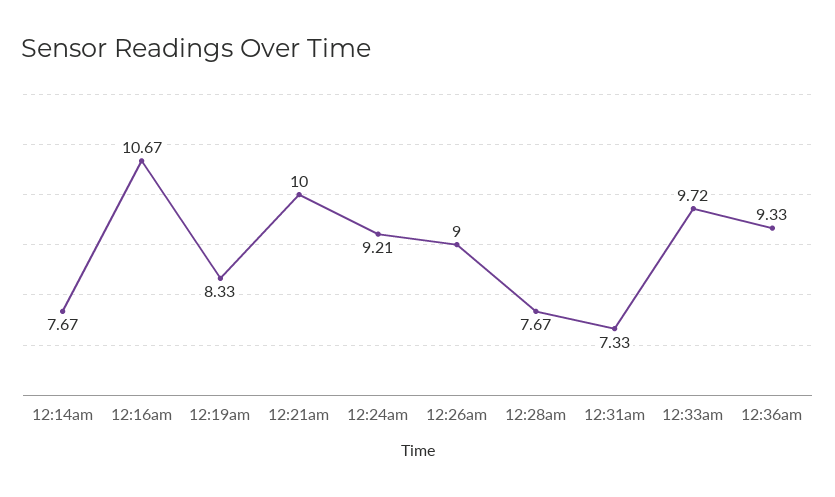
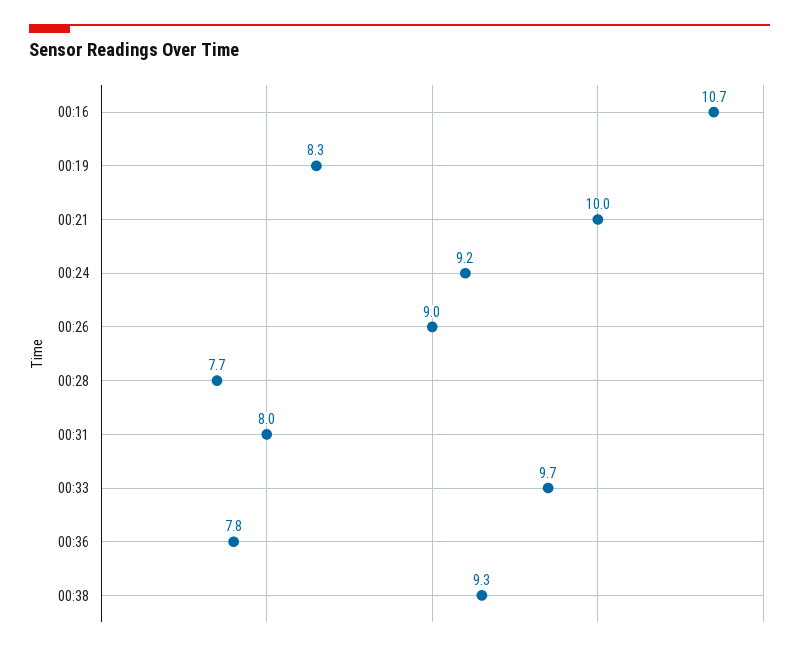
12:14am: 7.67 -> none
12:31am: 7.33 -> 8
12:36am: 9.33 -> 7.8
00:38: none -> 9.3

